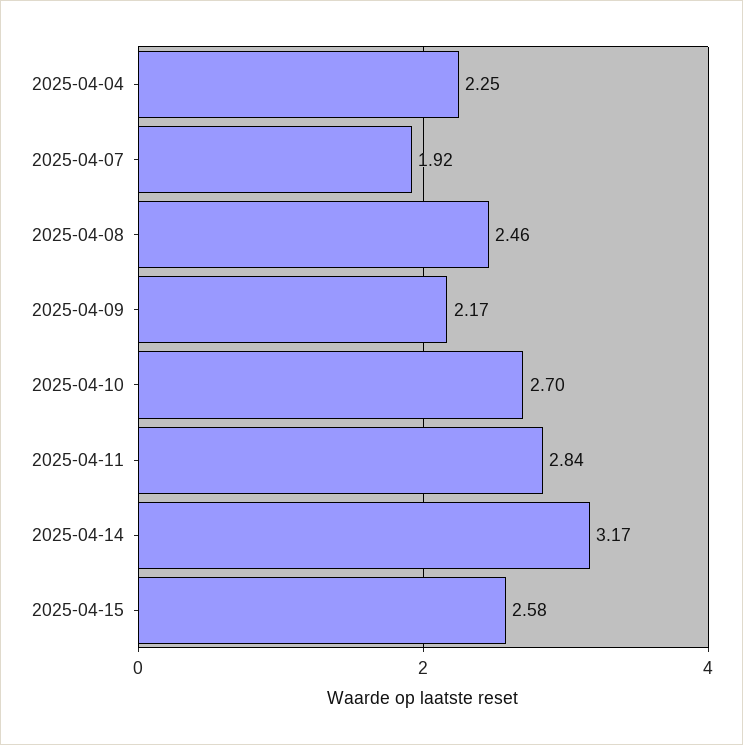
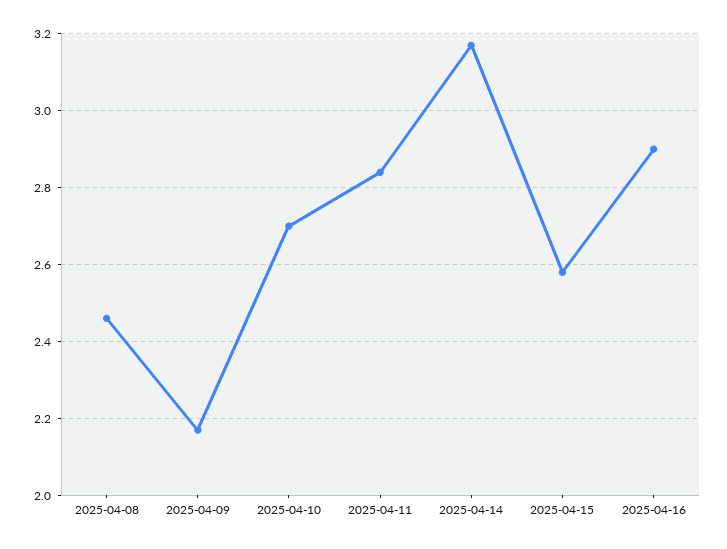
2025-04-04: 2.25 -> none
2025-04-07: 1.92 -> none
2025-04-16: none -> 2.9

